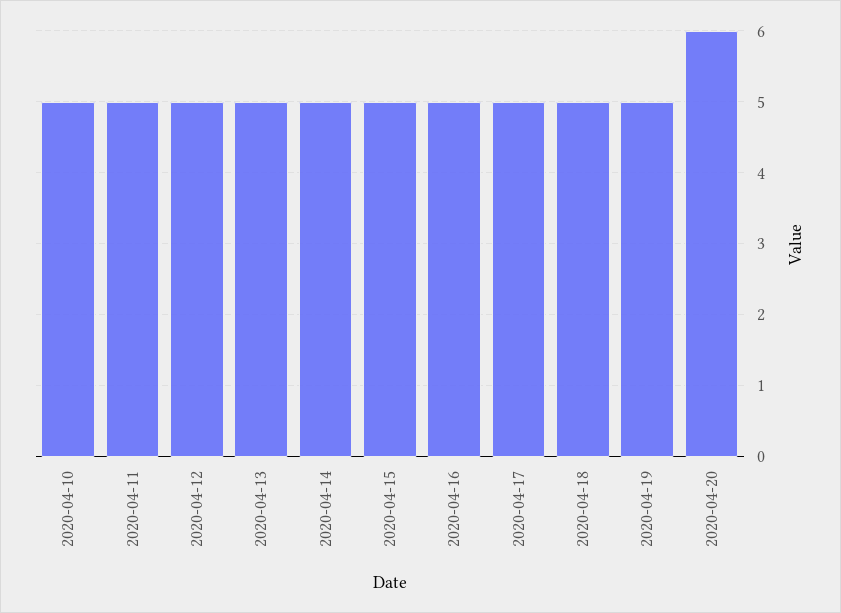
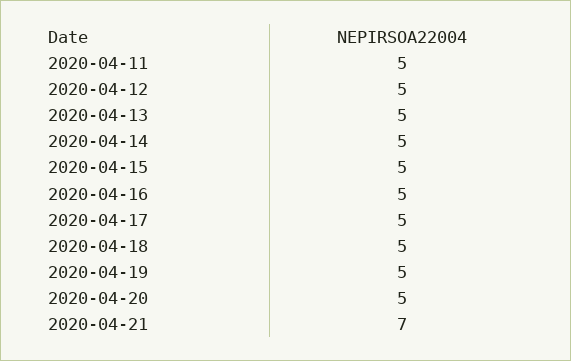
2020-04-10: 5 -> none
2020-04-20: 6 -> 5
2020-04-21: none -> 7

